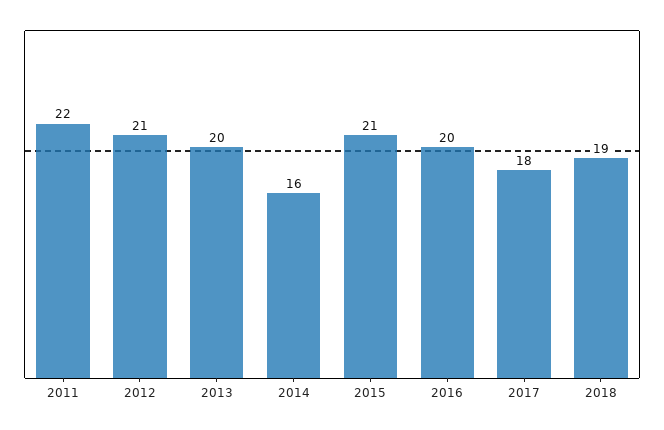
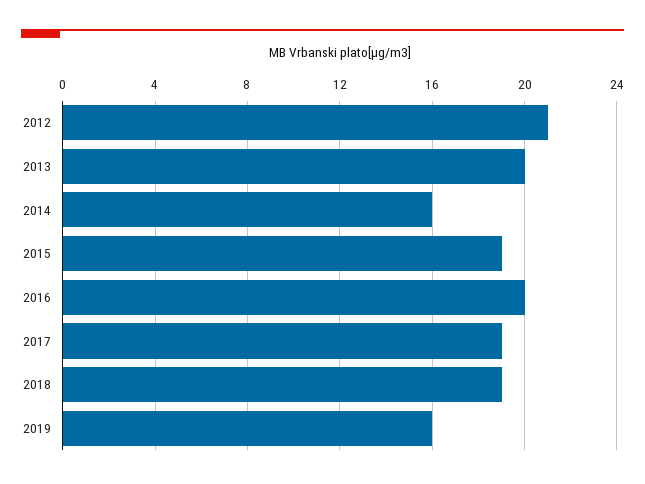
2011: 22 -> none
2015: 21 -> 19
2017: 18 -> 19
2019: none -> 16

